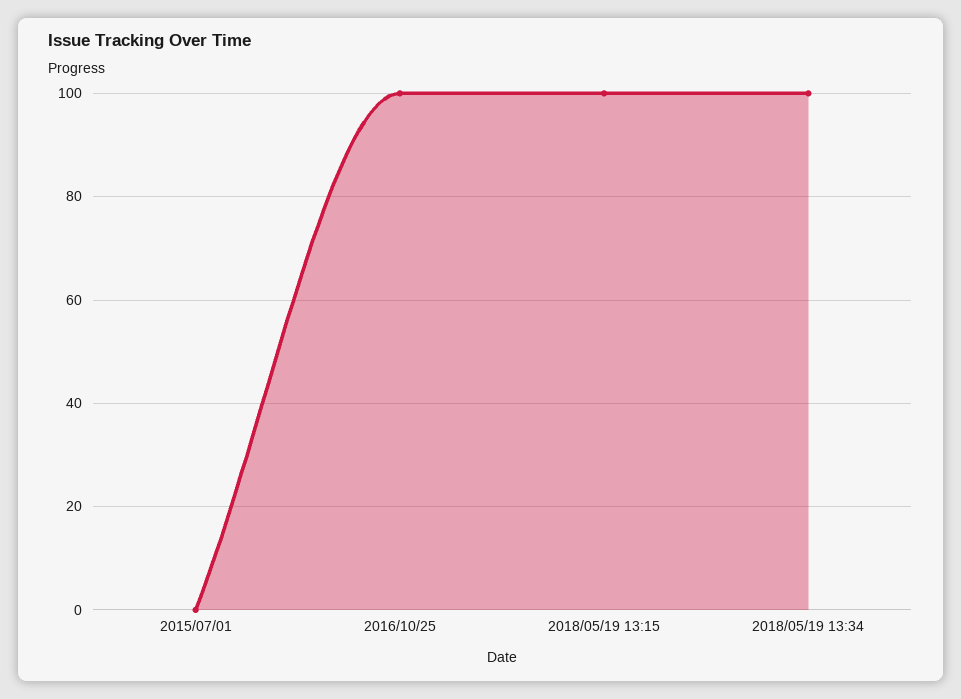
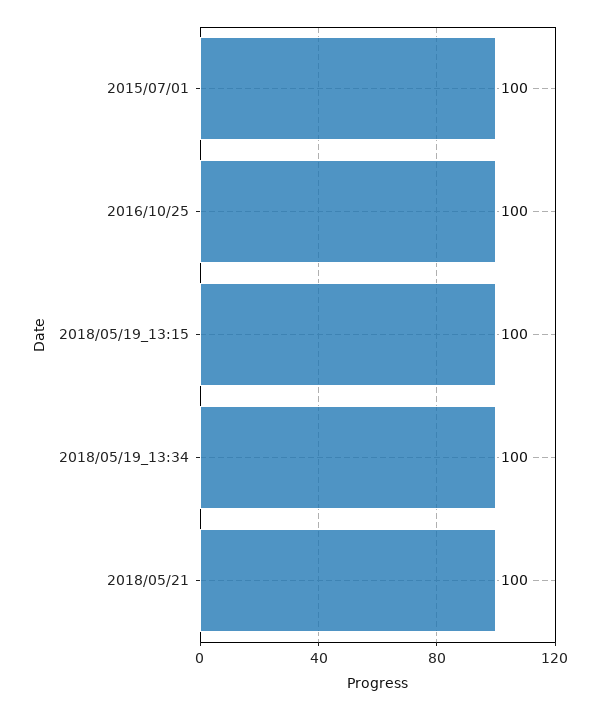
2015/07/01: 0 -> 100
2018/05/21: none -> 100

